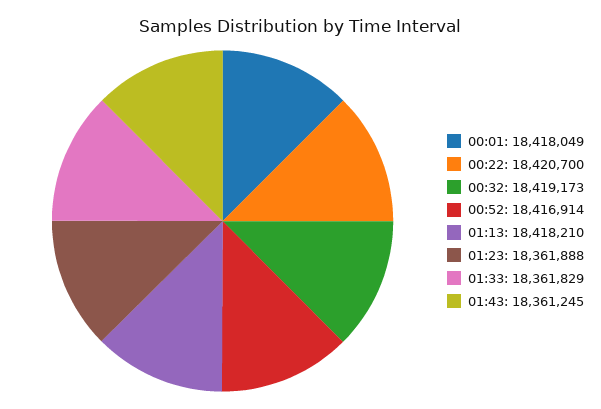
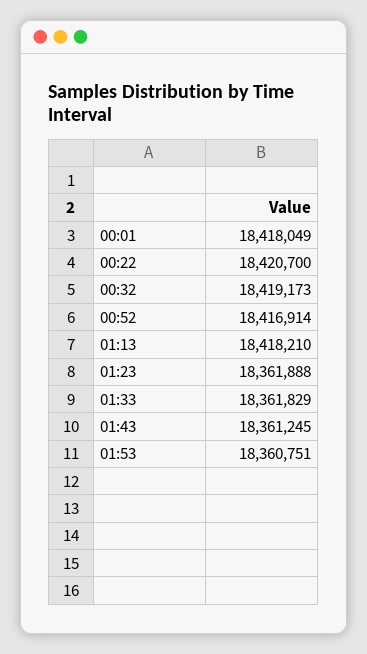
01:53: none -> 18360751

